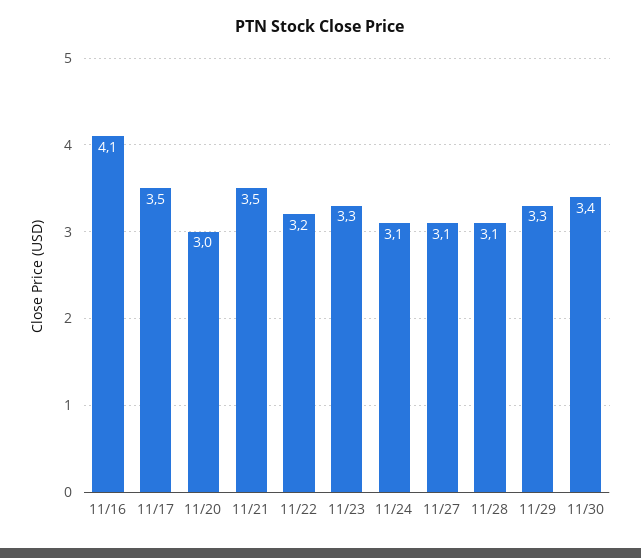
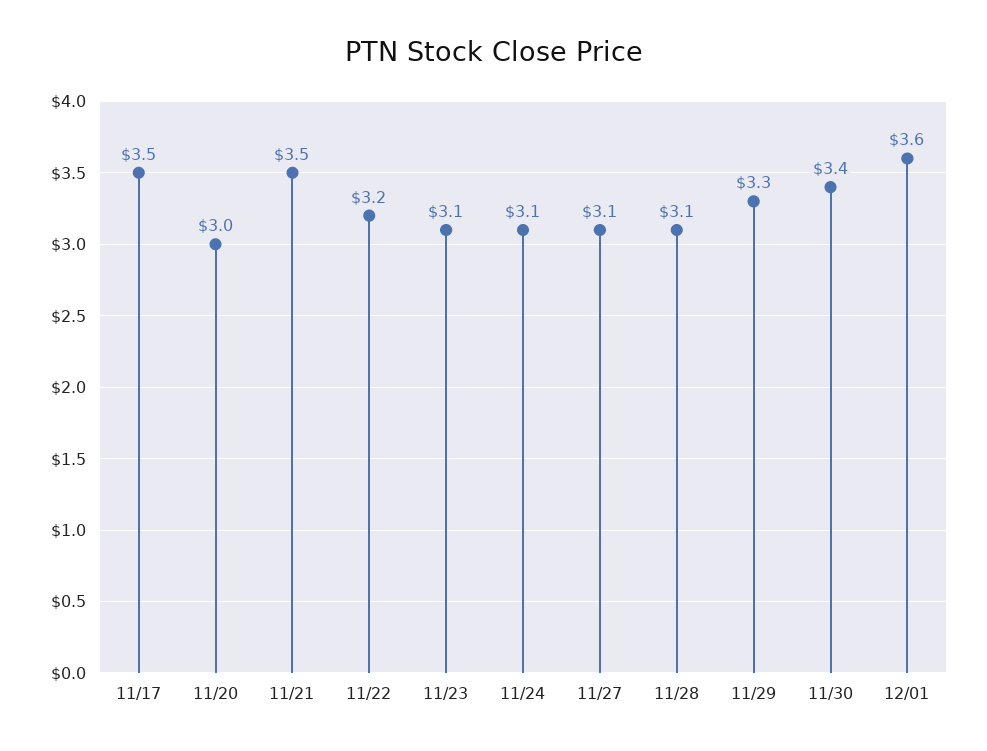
11/16: 4.1 -> none
11/23: 3.3 -> 3.1
12/01: none -> 3.6

